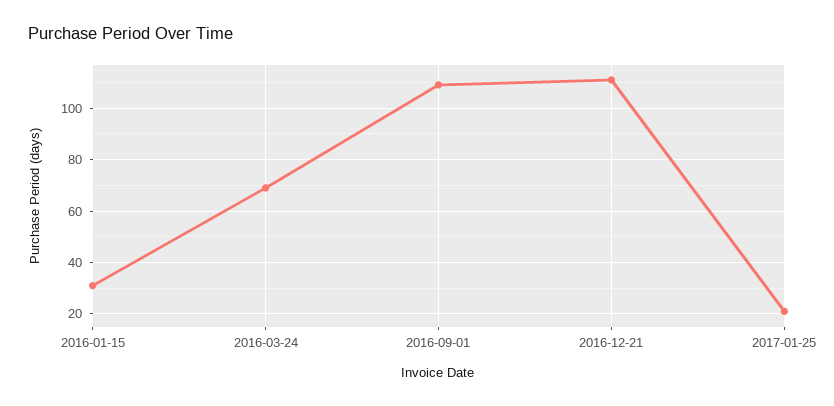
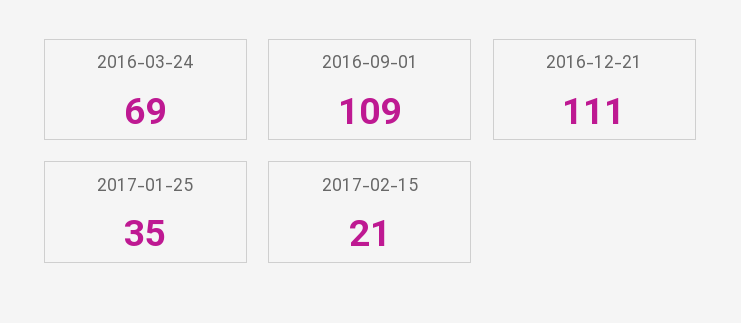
2016-01-15: 30 -> none
2017-01-25: 20 -> 35
2017-02-15: none -> 21

